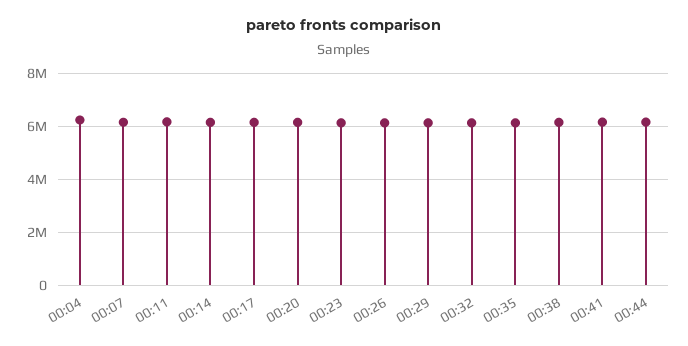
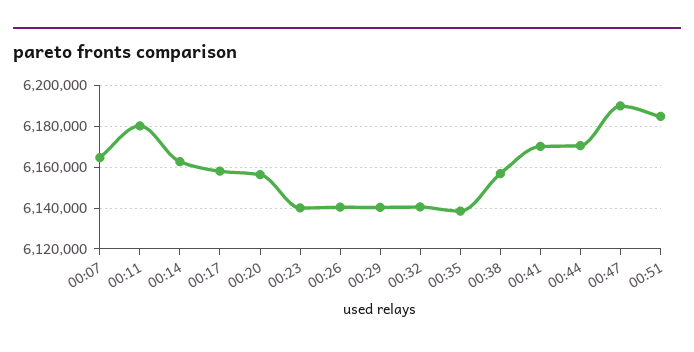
00:04: 6250000 -> none
00:47: none -> 6190000
00:51: none -> 6185000

